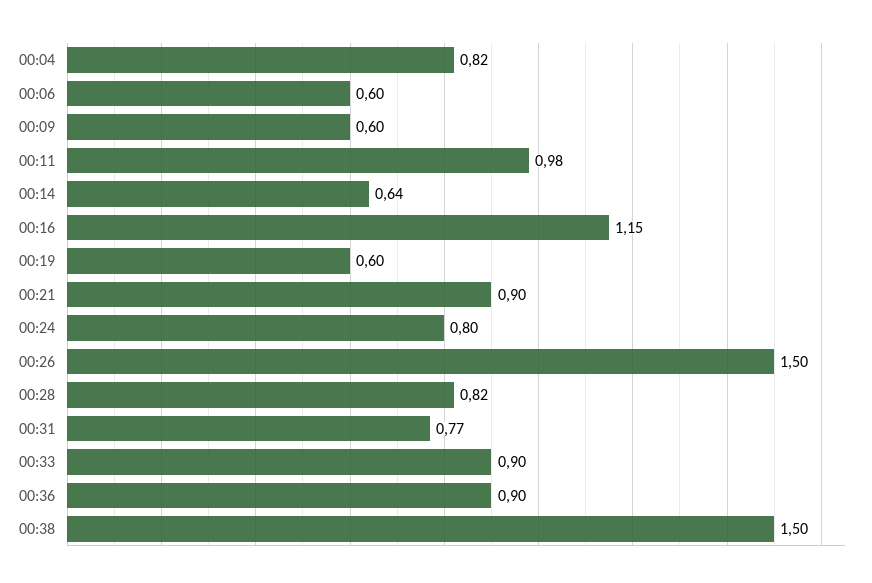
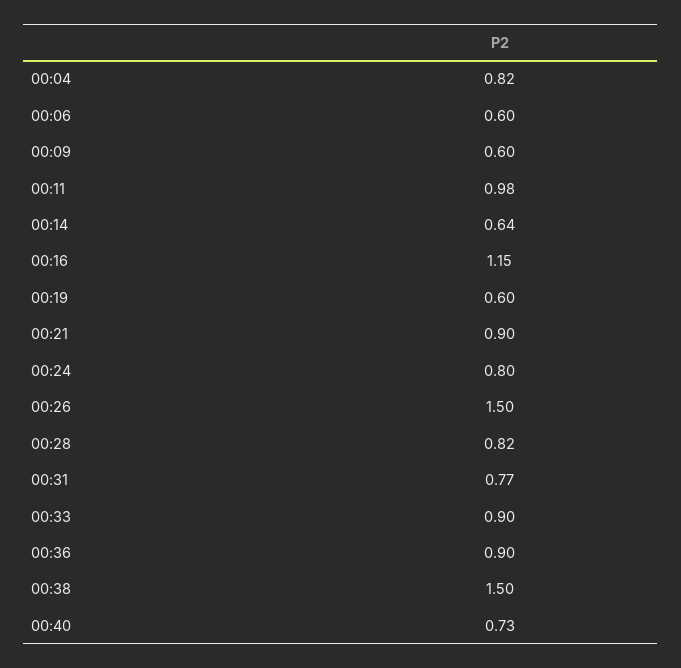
00:40: none -> 0.73

